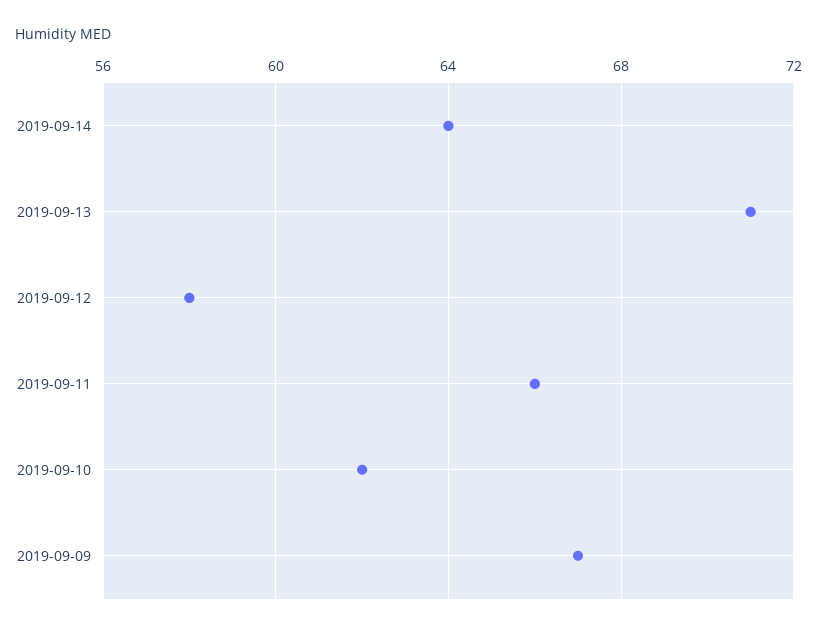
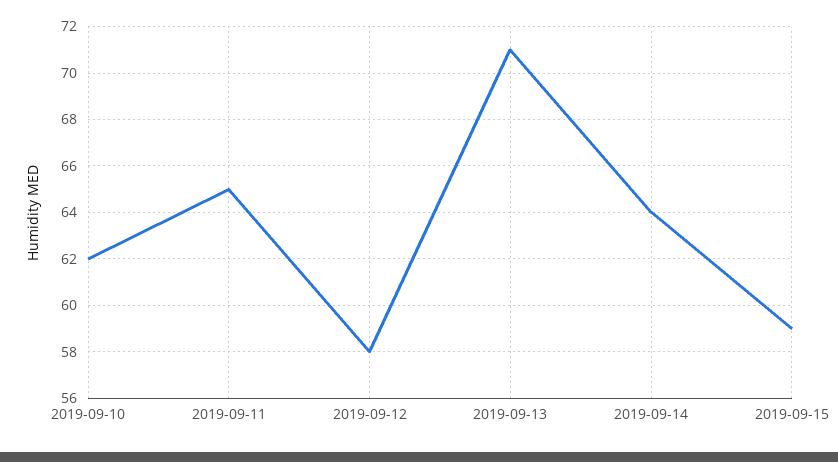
2019-09-11: 66 -> 65
2019-09-09: 67 -> none
2019-09-15: none -> 59

